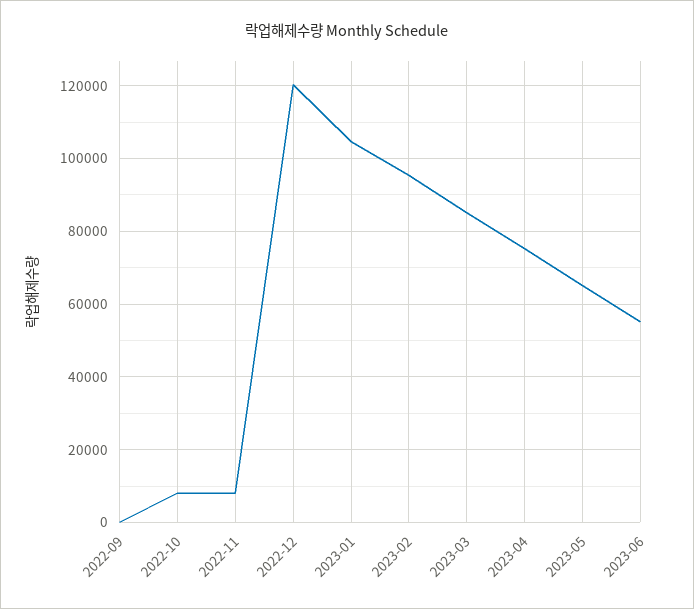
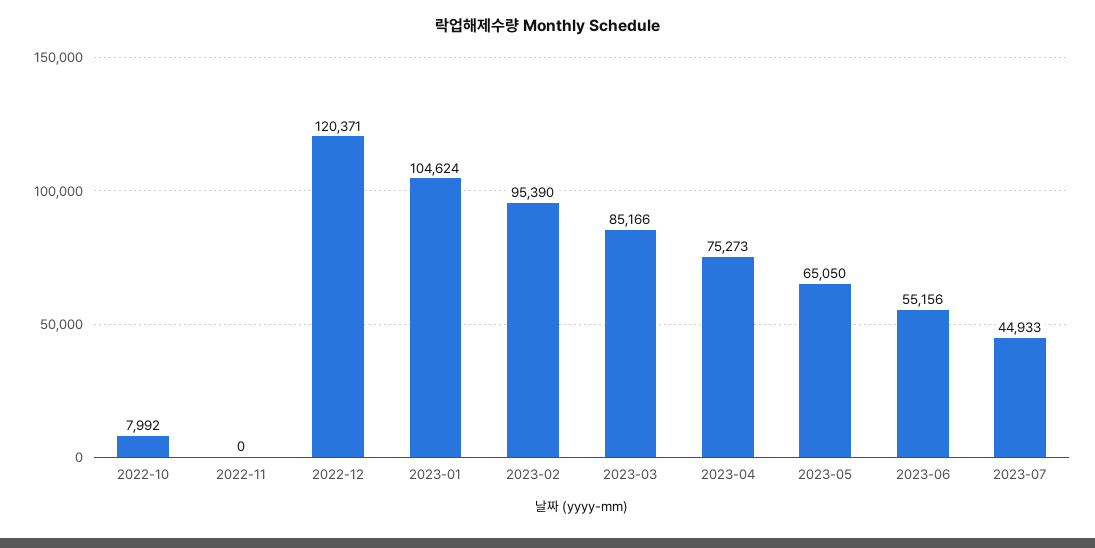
2022-09: 0 -> none
2022-11: 8000 -> 0
2023-07: none -> 44933

